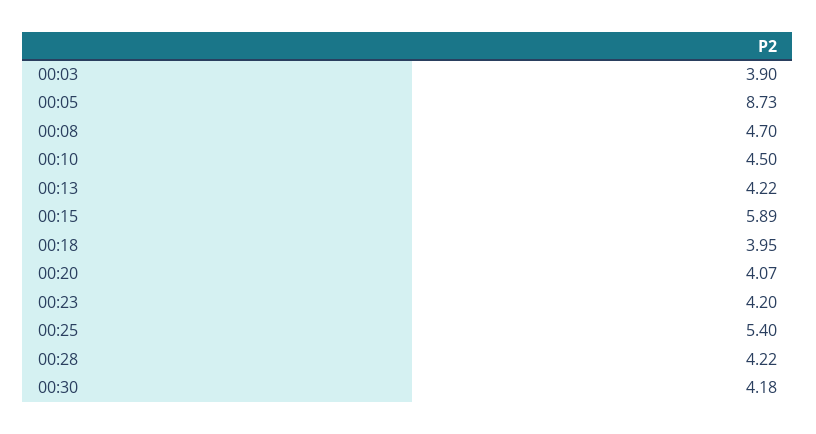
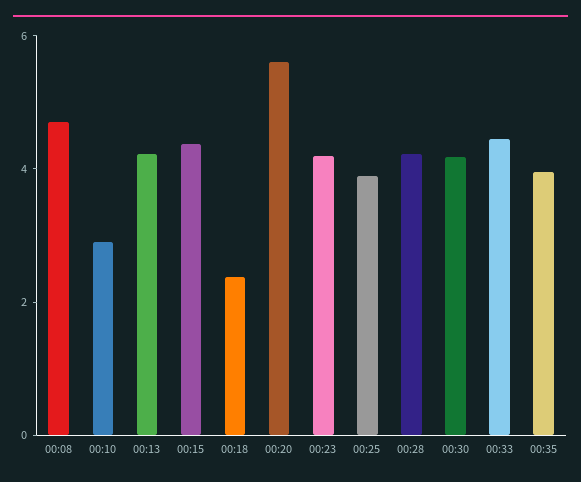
00:03: 3.9 -> none
00:05: 8.73 -> none
00:10: 4.5 -> 3
00:15: 5.89 -> 4.5
00:18: 3.95 -> 2.5
00:20: 4.07 -> 5.5
00:25: 5.4 -> 4
00:33: none -> 4.5
00:35: none -> 4

